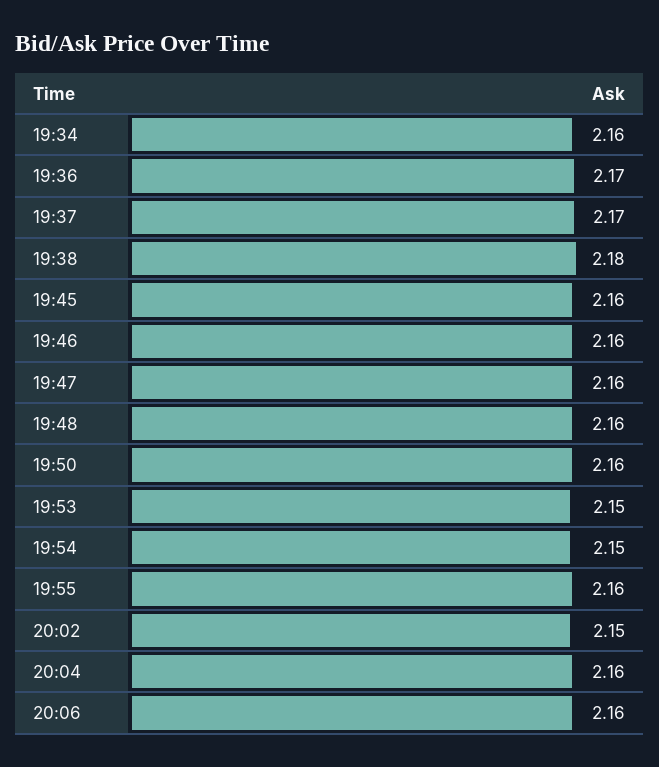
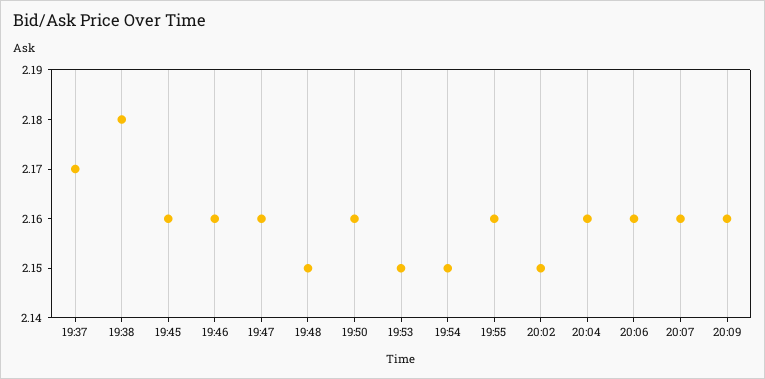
19:34: 2.16 -> none
19:36: 2.17 -> none
19:48: 2.16 -> 2.15
20:07: none -> 2.16
20:09: none -> 2.16

